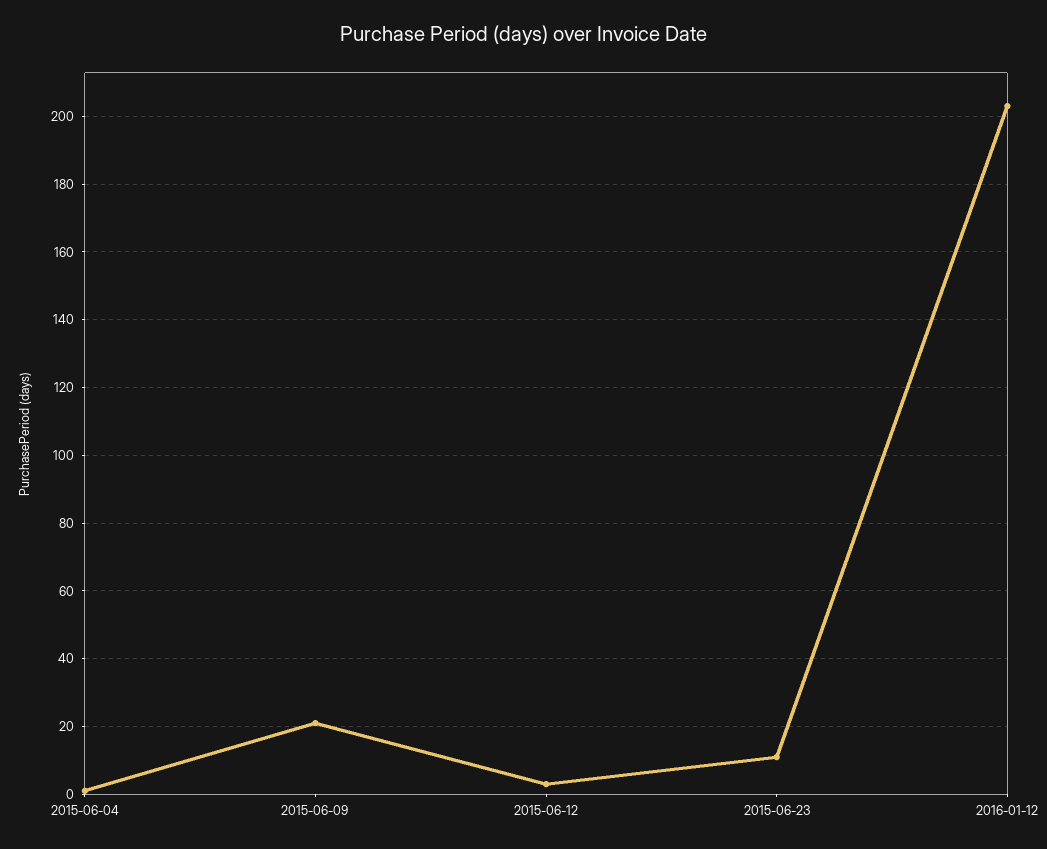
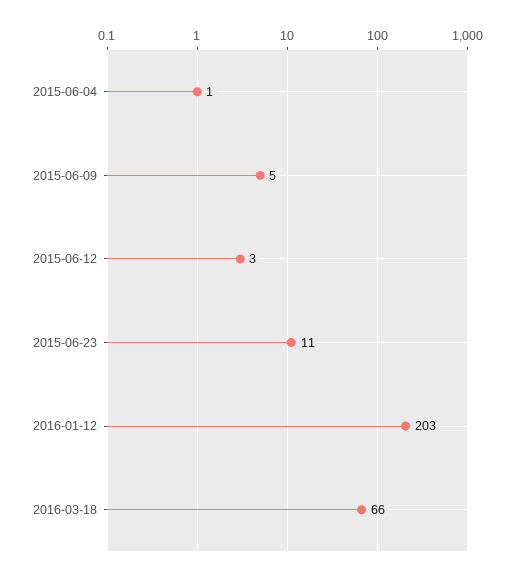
2015-06-09: 20 -> 5
2016-03-18: none -> 66

